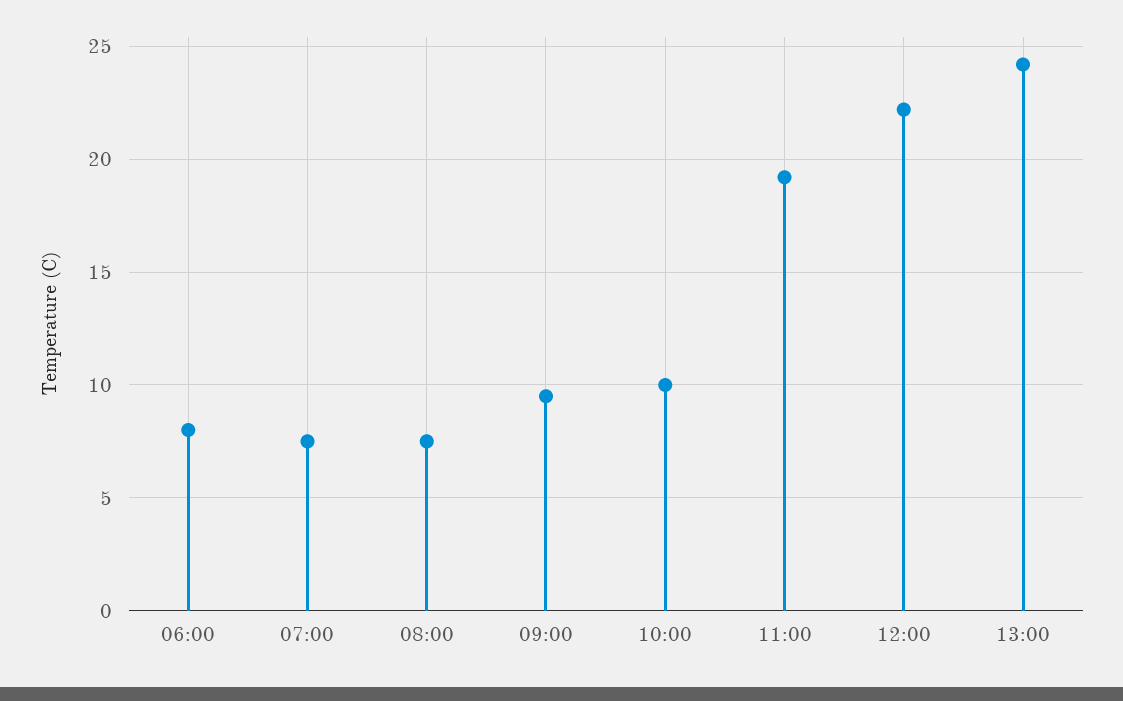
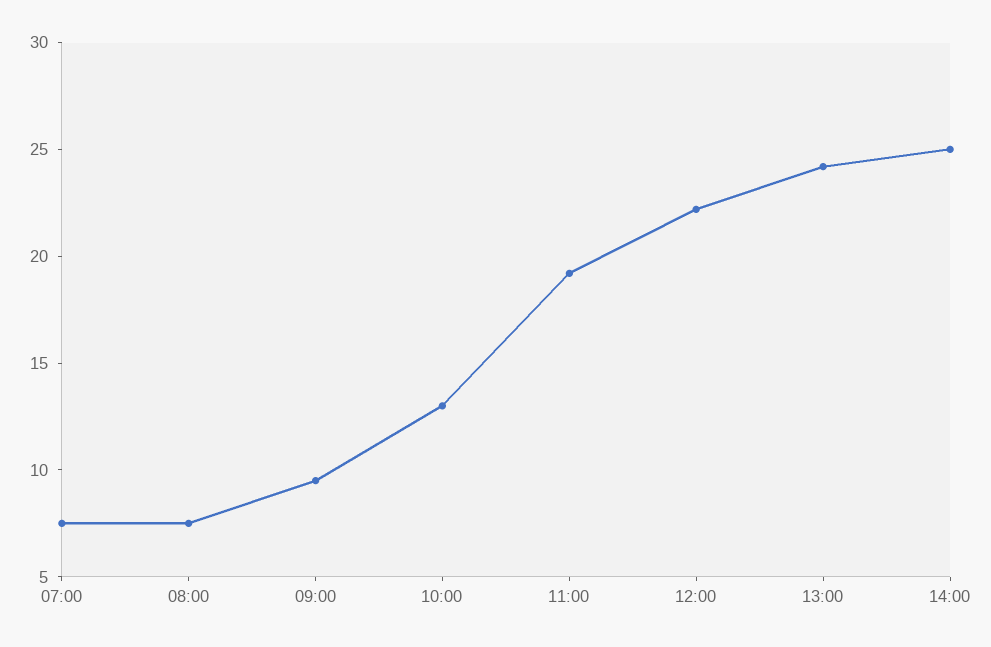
06:00: 8 -> none
10:00: 10 -> 13
14:00: none -> 25

